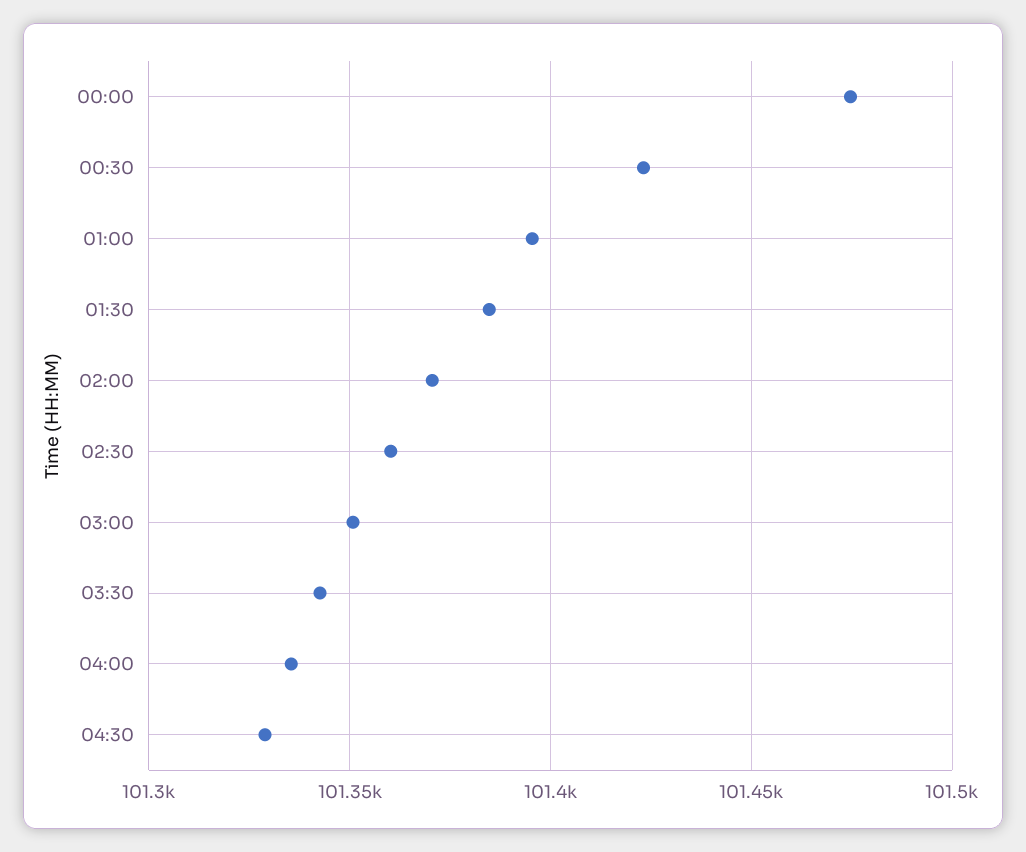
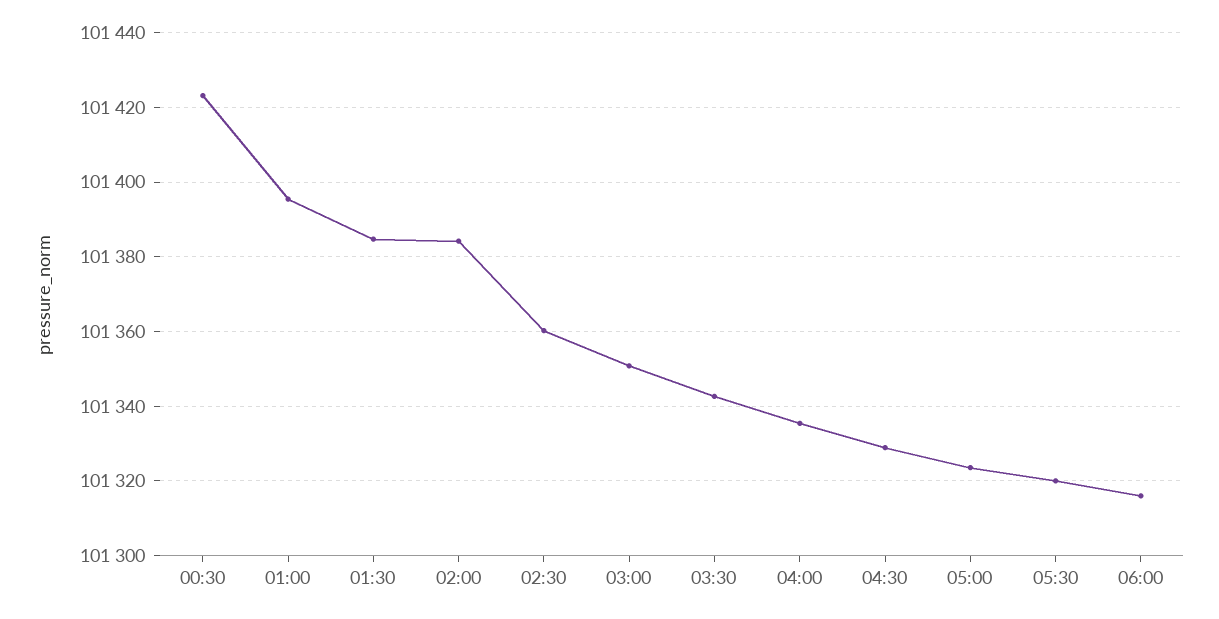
00:00: 101475 -> none
02:00: 101370 -> 101384
05:00: none -> 101324
05:30: none -> 101320
06:00: none -> 101316

